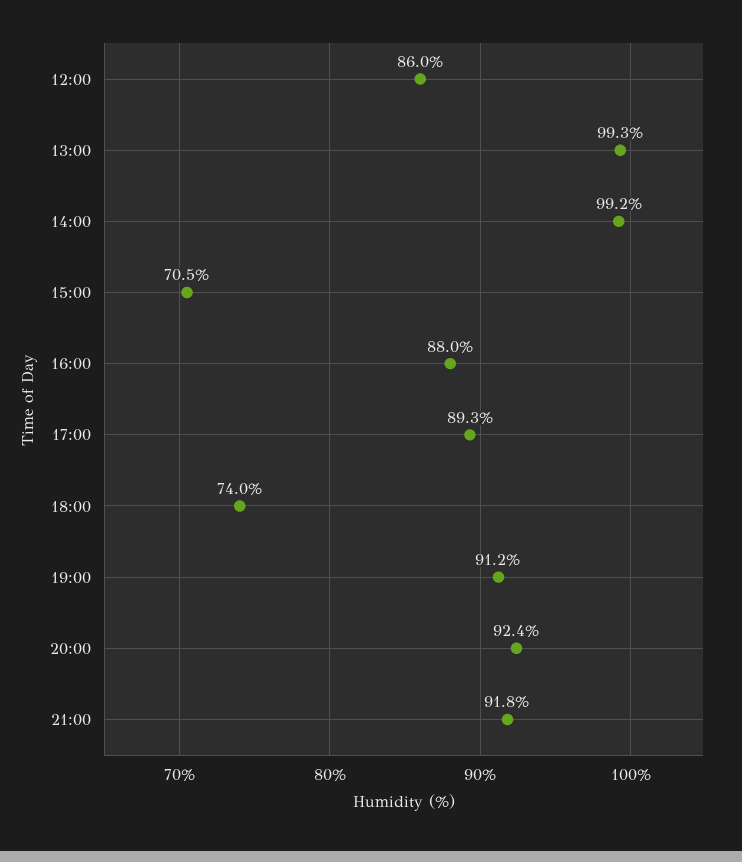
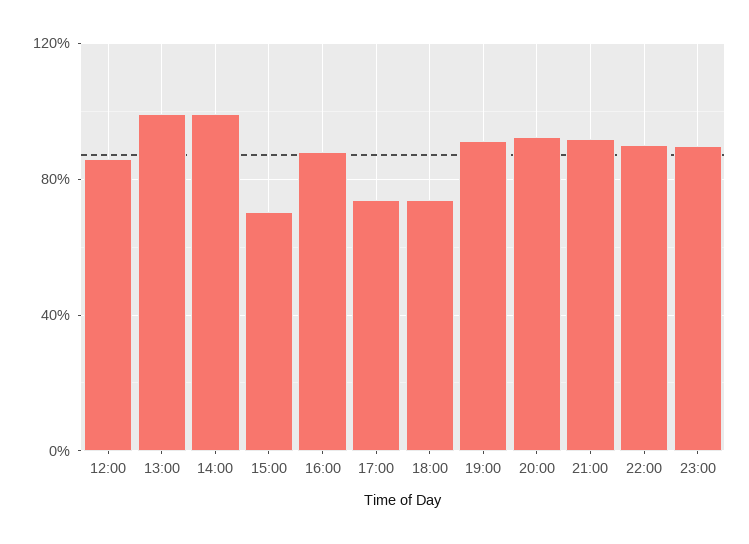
17:00: 89.3 -> 75
22:00: none -> 90
23:00: none -> 90

